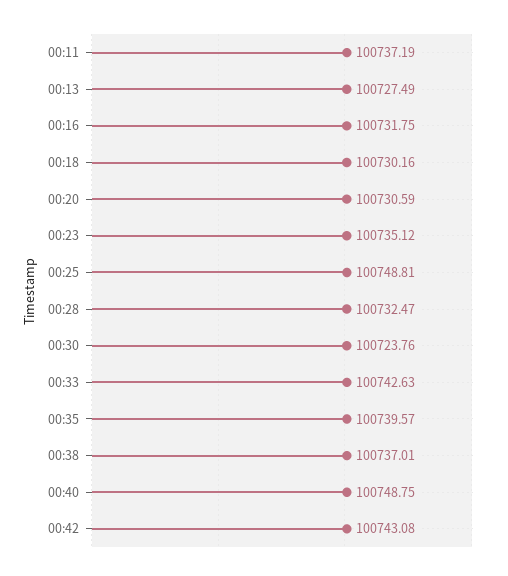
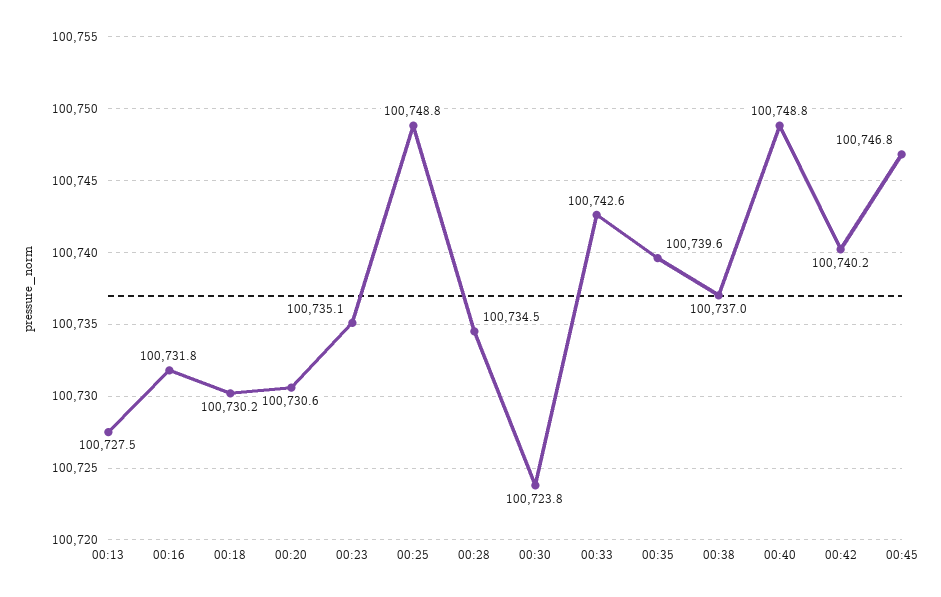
00:11: 100737.19 -> none
00:28: 100732.47 -> 100734.5
00:42: 100743.08 -> 100740.2
00:45: none -> 100746.8

